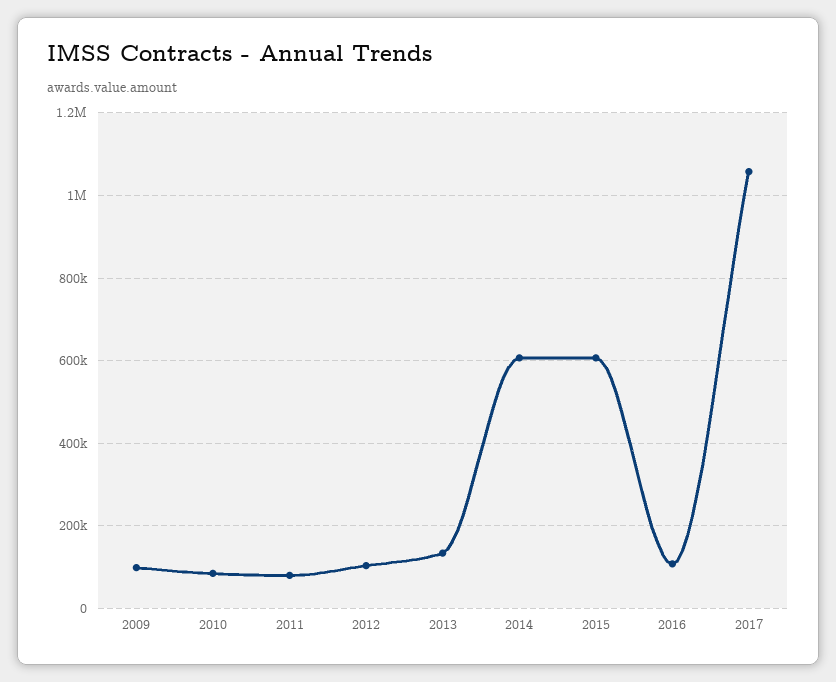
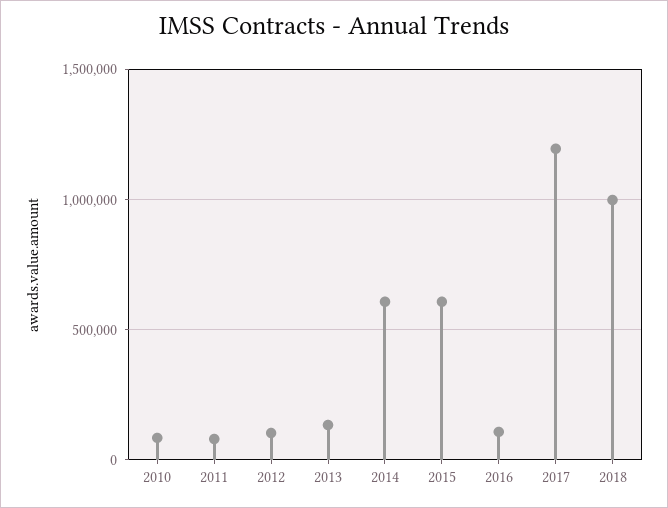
2009: 100000 -> none
2017: 1060000 -> 1200000
2018: none -> 1000000

